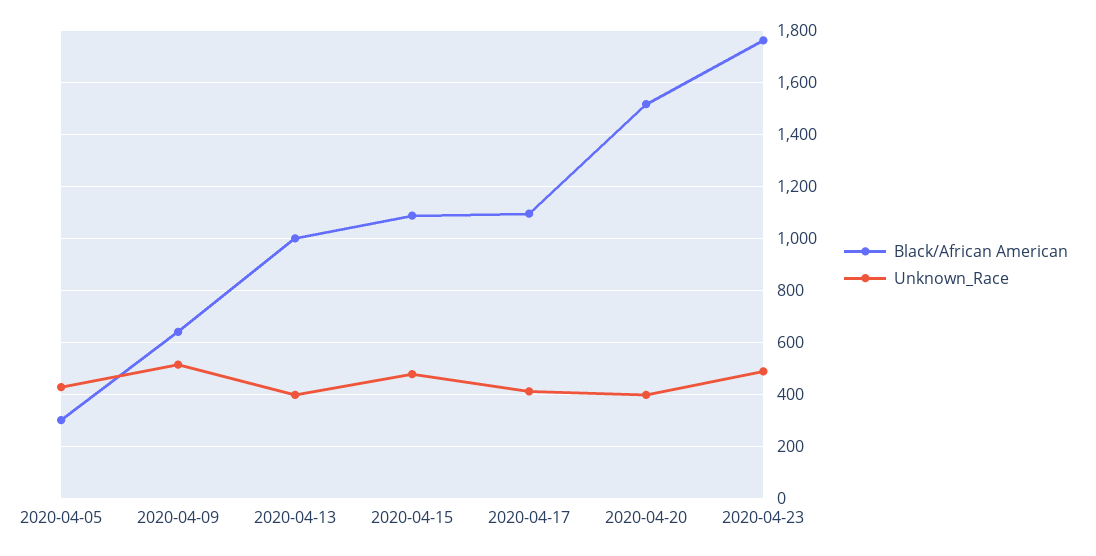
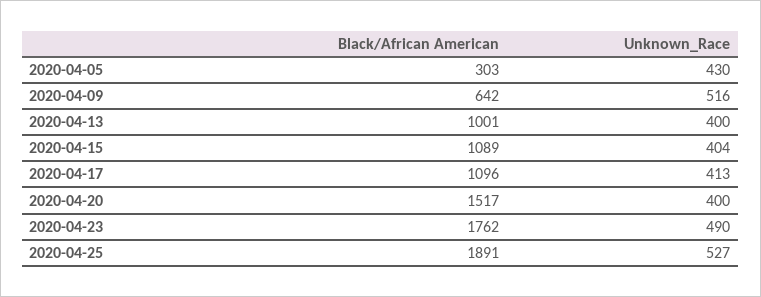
Unknown_Race, 2020-04-15: 475 -> 404
Black/African American, 2020-04-25: none -> 1891
Unknown_Race, 2020-04-25: none -> 527

